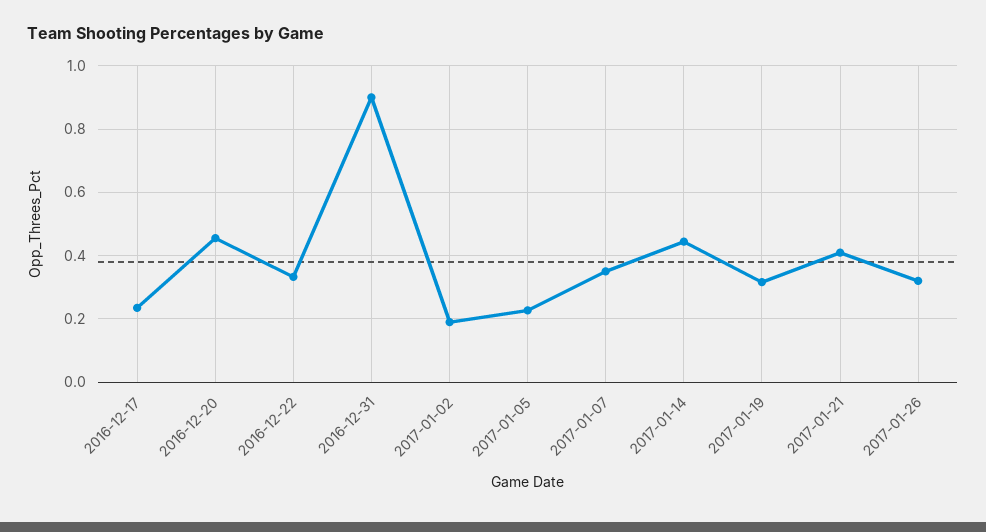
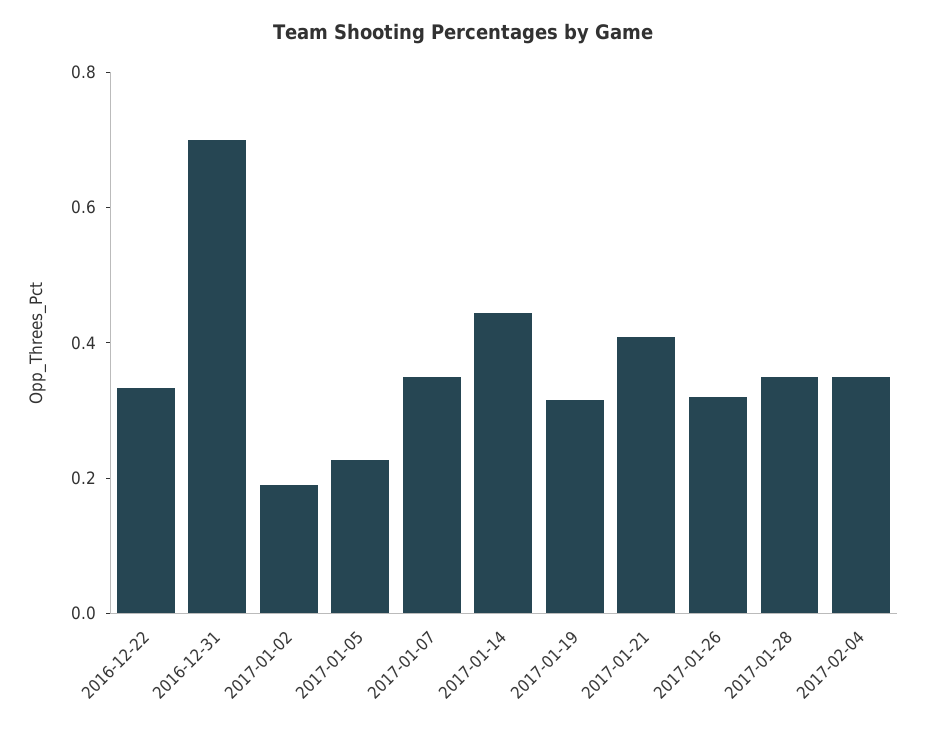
2016-12-17: 0.24 -> none
2016-12-20: 0.46 -> none
2016-12-31: 0.9 -> 0.7
2017-01-28: none -> 0.35
2017-02-04: none -> 0.35

